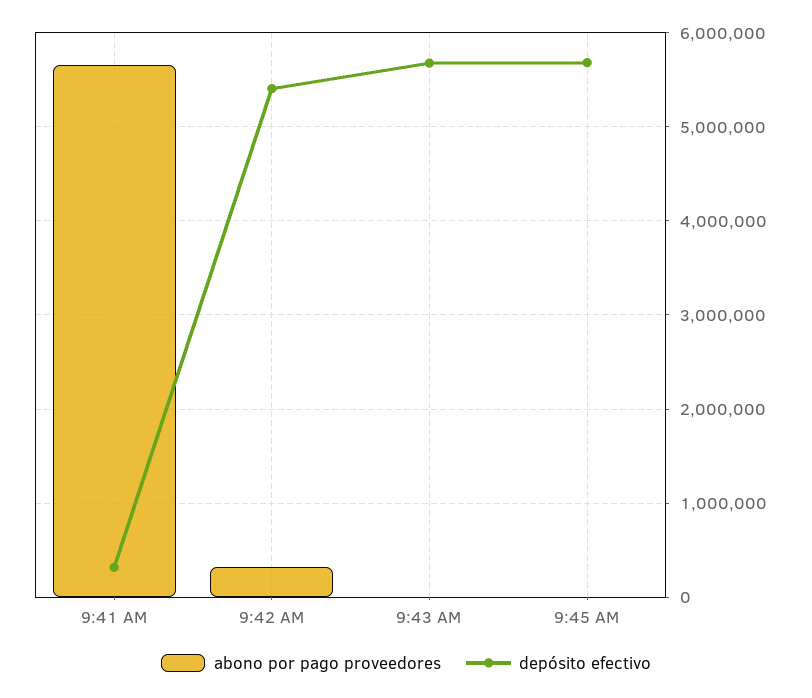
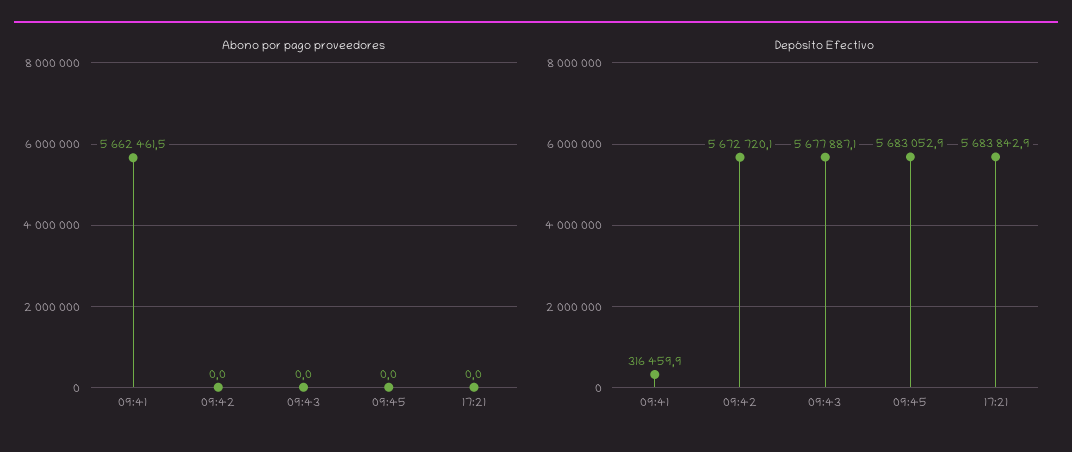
abono por pago proveedores, 9:42 AM: 300000 -> 0
depósito efectivo, 9:42 AM: 5400000 -> 5672720.1
abono por pago proveedores, 17:21: none -> 0
depósito efectivo, 17:21: none -> 5683842.9

